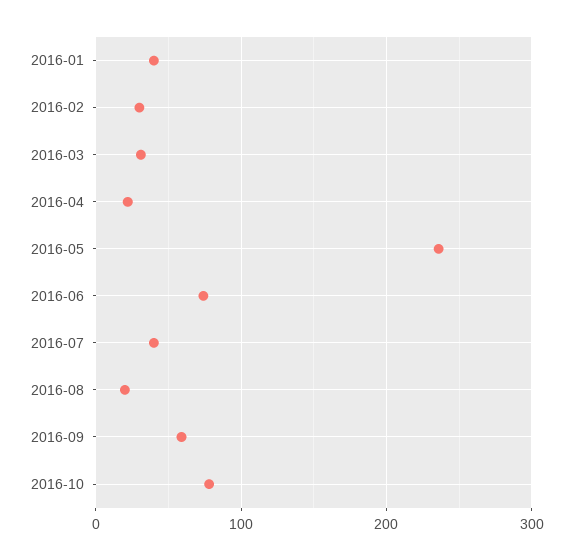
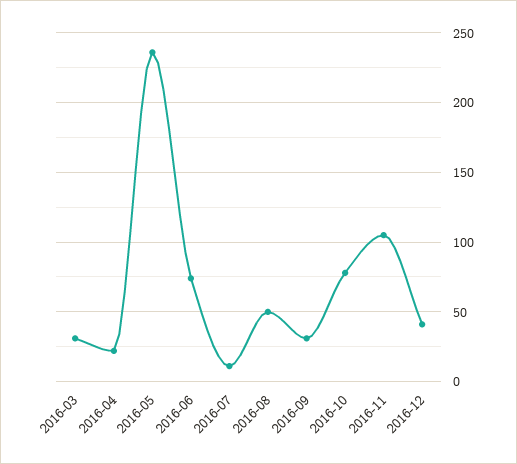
2016-01: 40 -> none
2016-02: 30 -> none
2016-07: 40 -> 10
2016-08: 20 -> 50
2016-09: 60 -> 30
2016-11: none -> 105
2016-12: none -> 40

